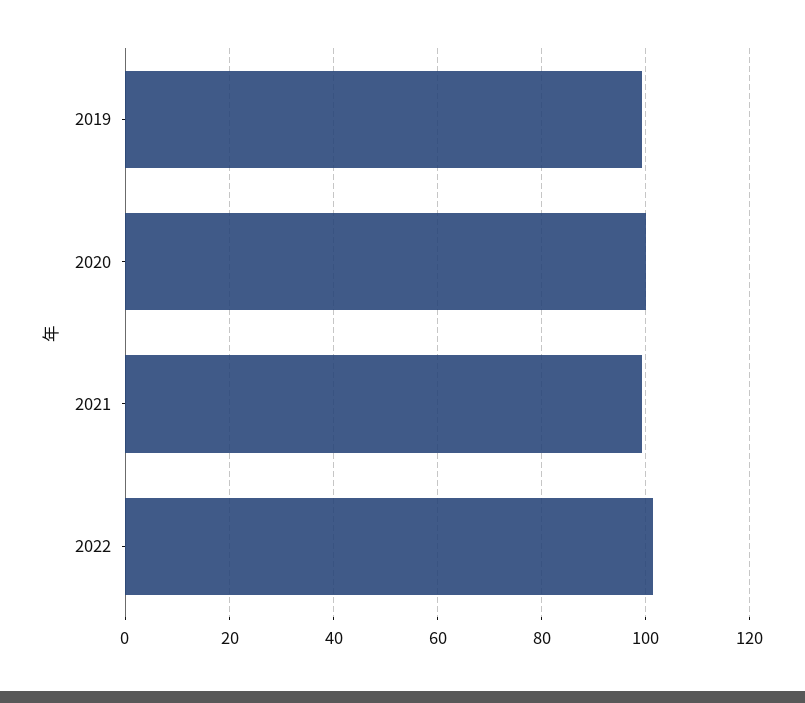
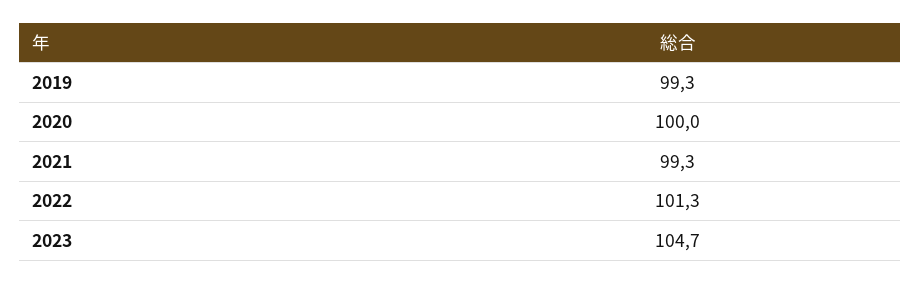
2023: none -> 104.7

